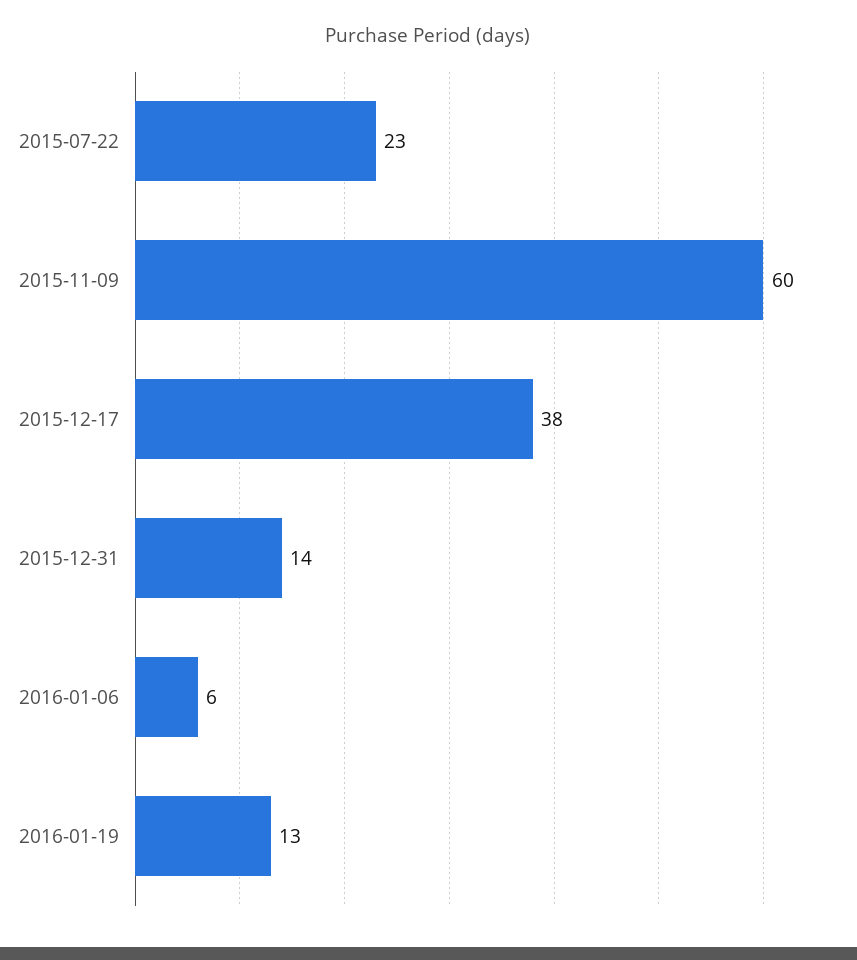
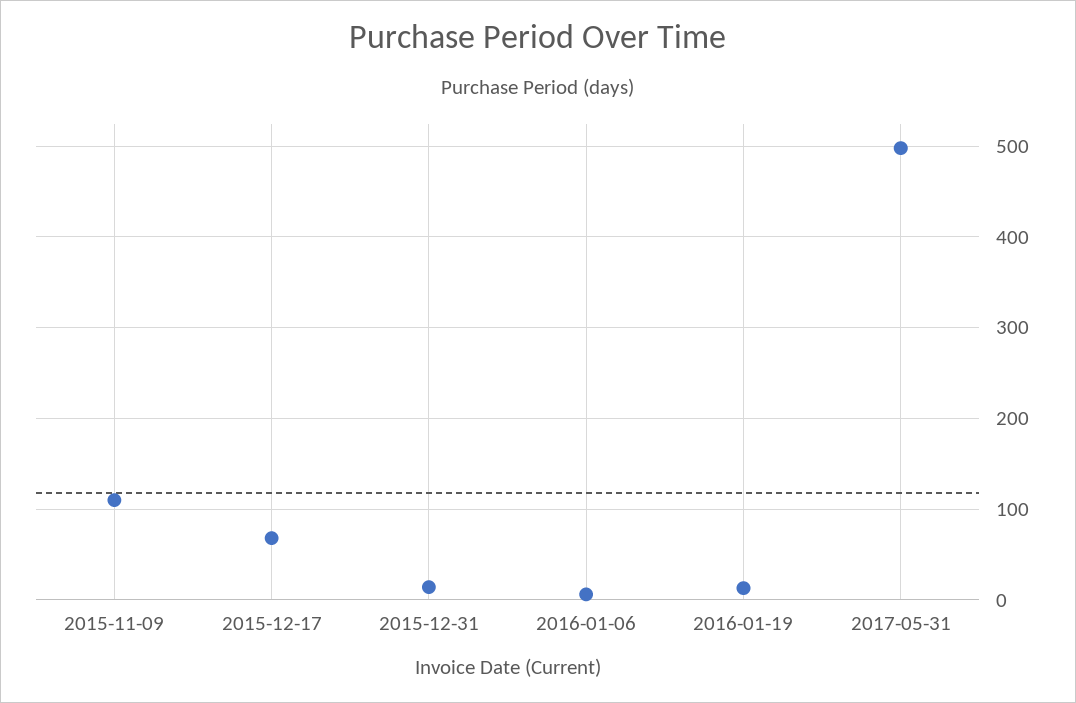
2015-07-22: 23 -> none
2015-11-09: 60 -> 110
2015-12-17: 38 -> 70
2017-05-31: none -> 500

